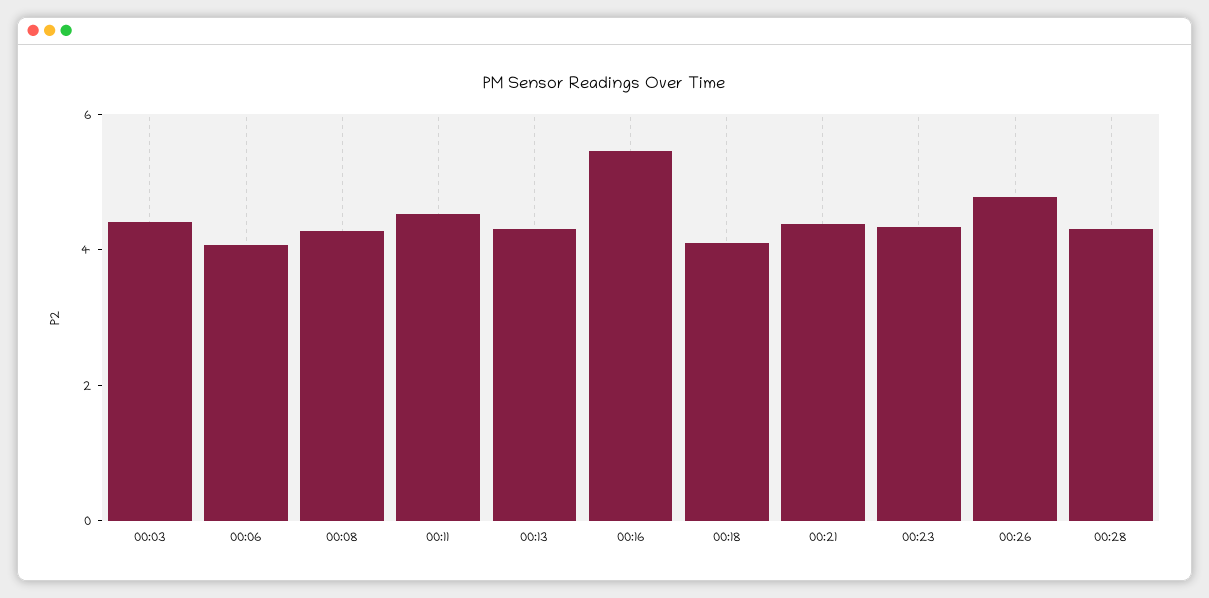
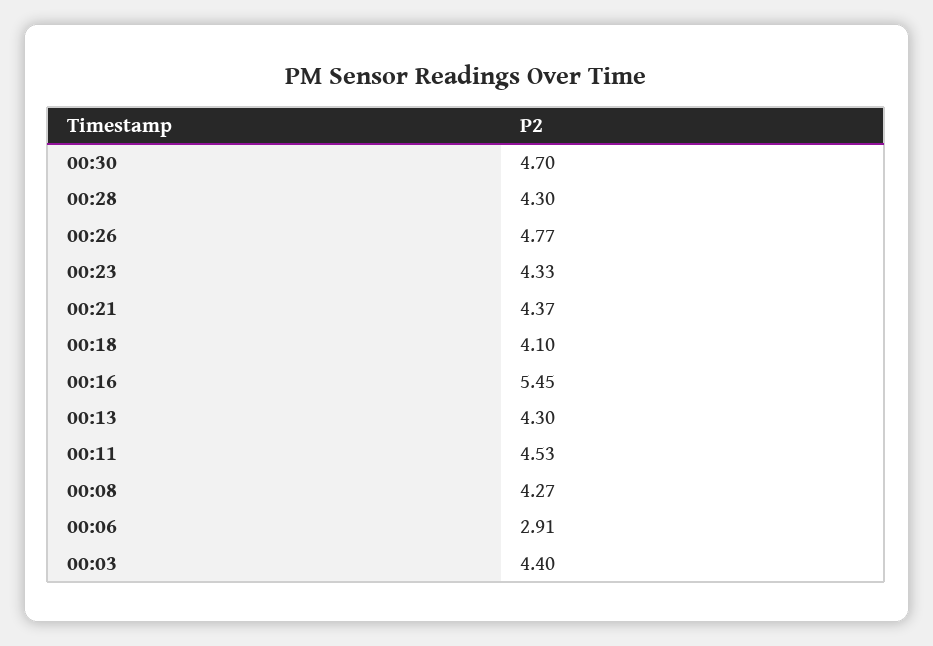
00:06: 4 -> 2.91
00:30: none -> 4.7

